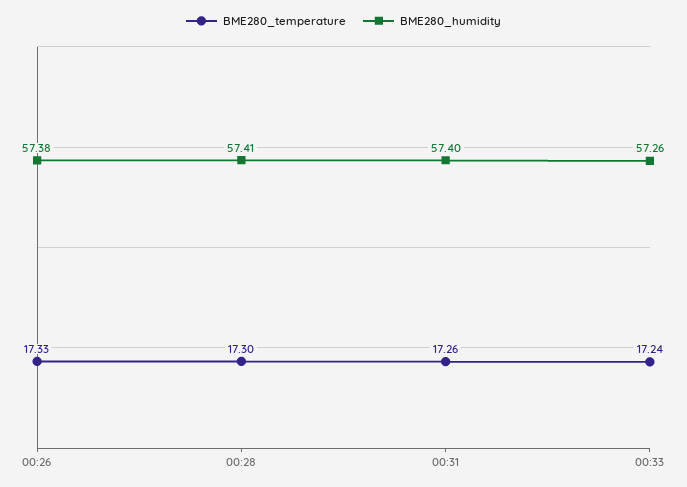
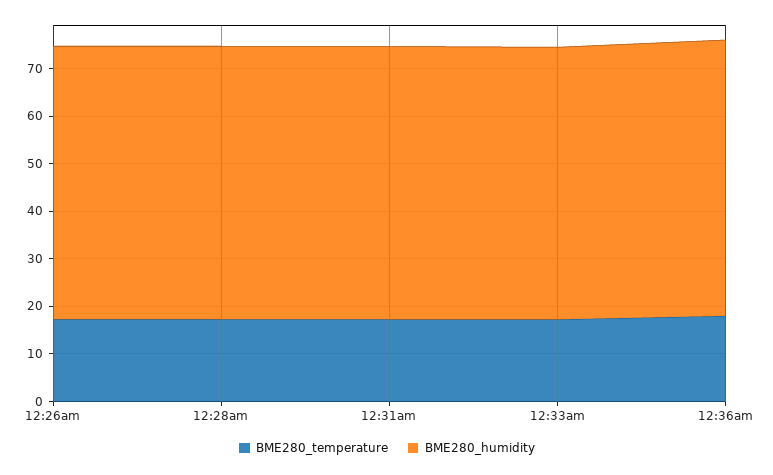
BME280_temperature, 12:36am: none -> 18
BME280_humidity, 12:36am: none -> 58

